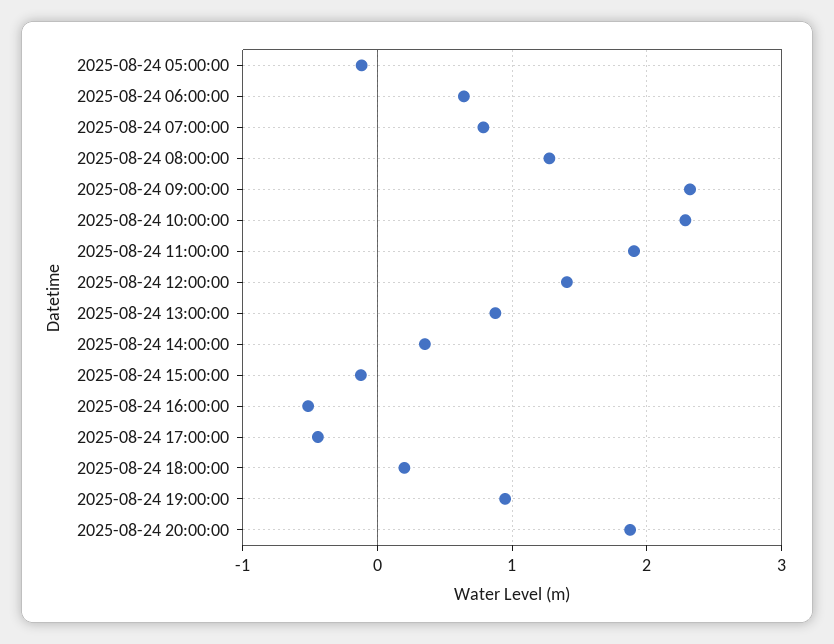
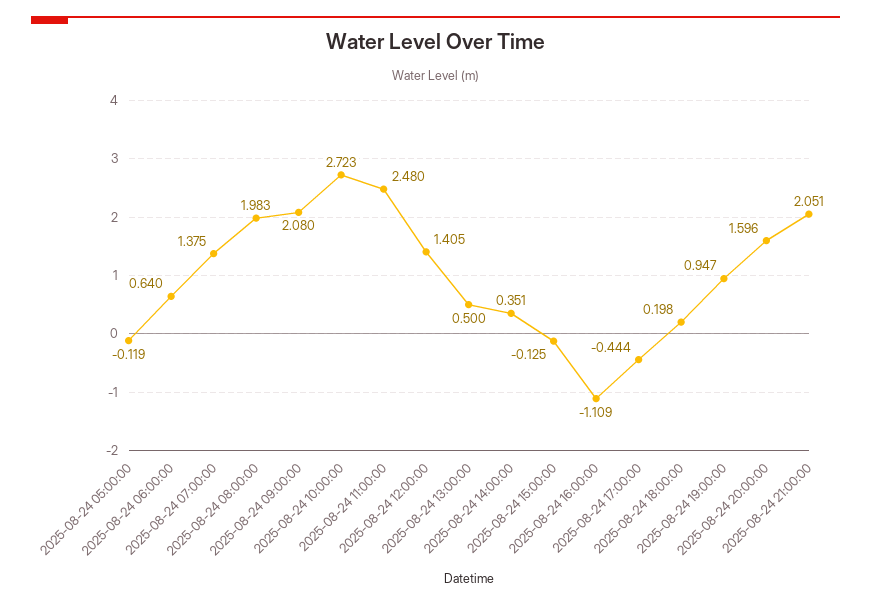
2025-08-24 07:00:00: 0.8 -> 1.375
2025-08-24 08:00:00: 1.3 -> 1.983
2025-08-24 09:00:00: 2.3 -> 2.08
2025-08-24 10:00:00: 2.3 -> 2.723
2025-08-24 11:00:00: 1.9 -> 2.48
2025-08-24 13:00:00: 0.9 -> 0.5
2025-08-24 16:00:00: -0.5 -> -1.109
2025-08-24 20:00:00: 1.9 -> 1.596
2025-08-24 21:00:00: none -> 2.051

